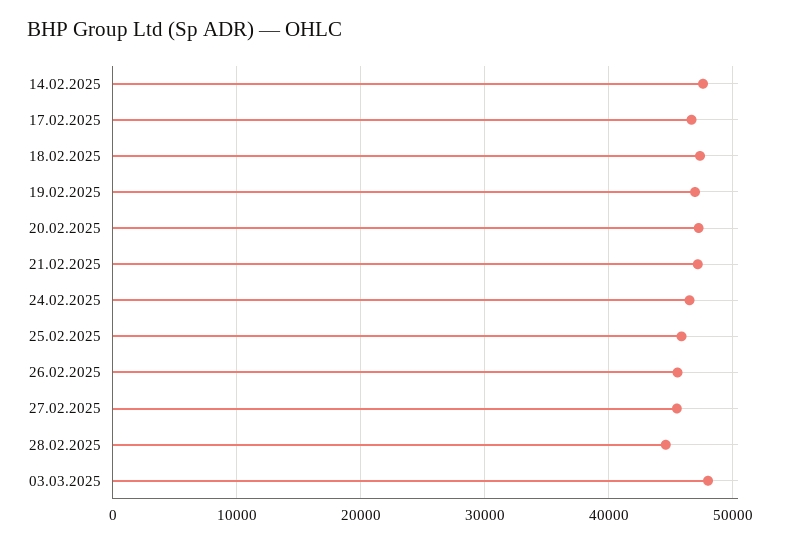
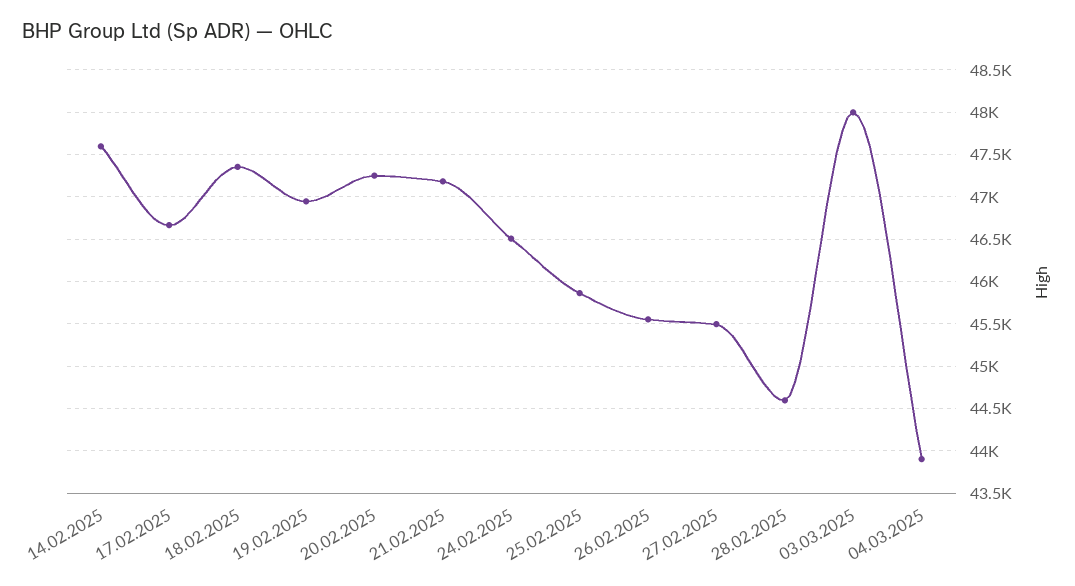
04.03.2025: none -> 43900

